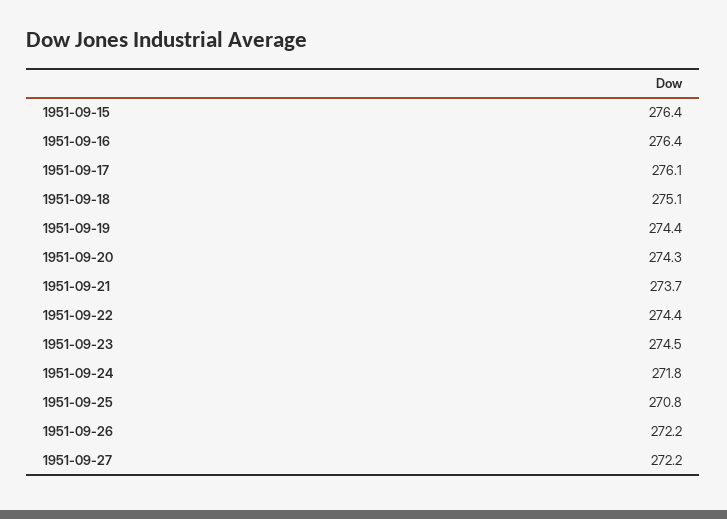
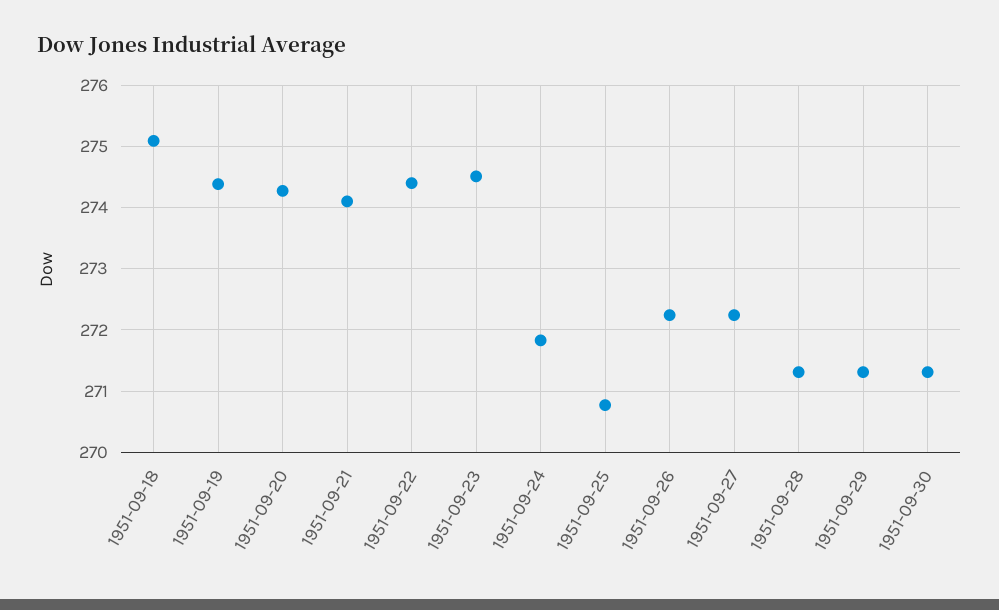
1951-09-15: 276.4 -> none
1951-09-16: 276.4 -> none
1951-09-17: 276.1 -> none
1951-09-21: 273.7 -> 274.1
1951-09-28: none -> 271.3
1951-09-29: none -> 271.3
1951-09-30: none -> 271.3

